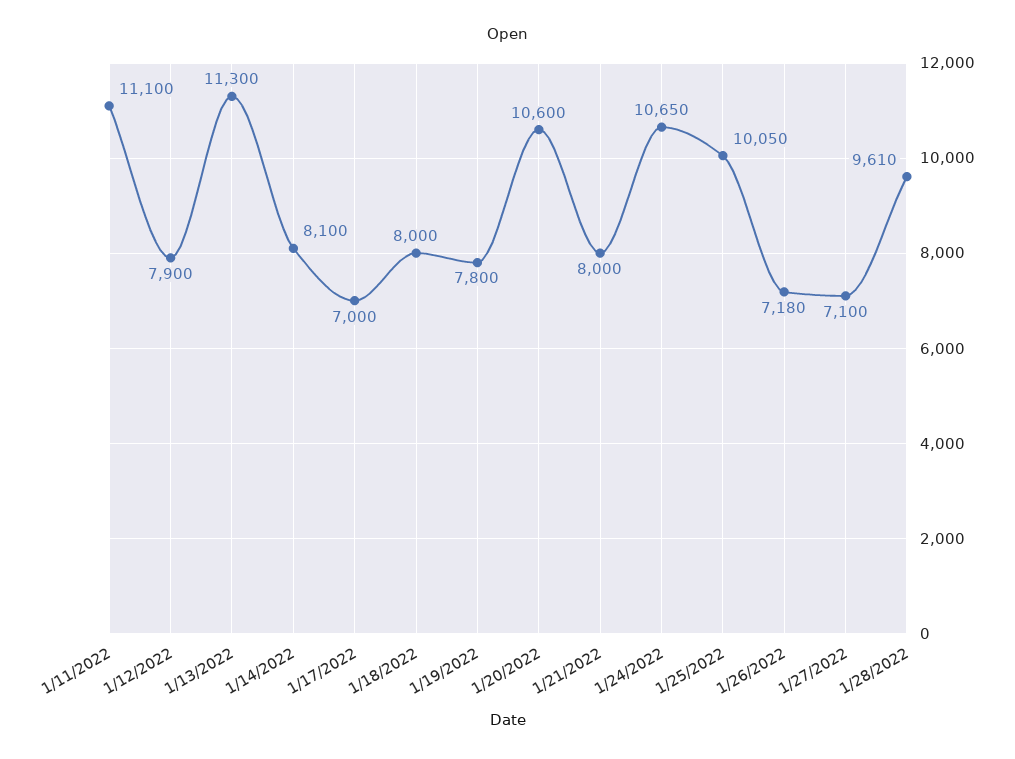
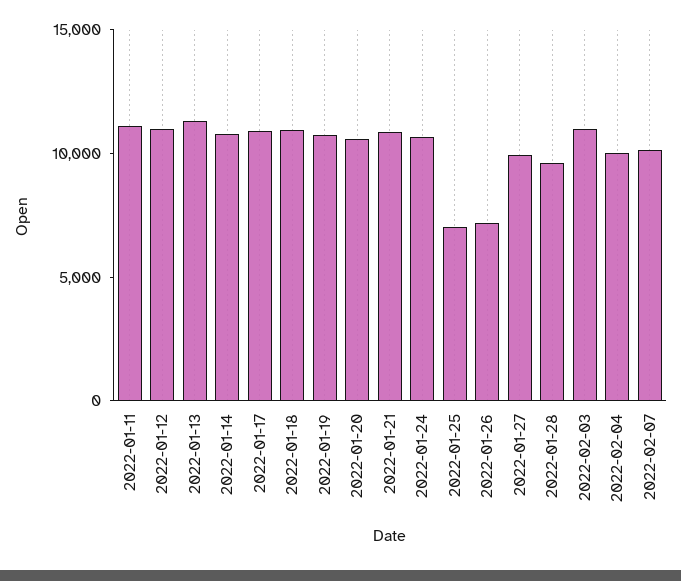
1/12/2022: 7900 -> 11000
1/14/2022: 8100 -> 11000
1/17/2022: 7000 -> 11000
1/18/2022: 8000 -> 11000
1/19/2022: 7800 -> 11000
1/21/2022: 8000 -> 11000
1/25/2022: 10050 -> 7000
1/27/2022: 7100 -> 10000
2022-02-03: none -> 11000
2022-02-04: none -> 10000
2022-02-07: none -> 10000

